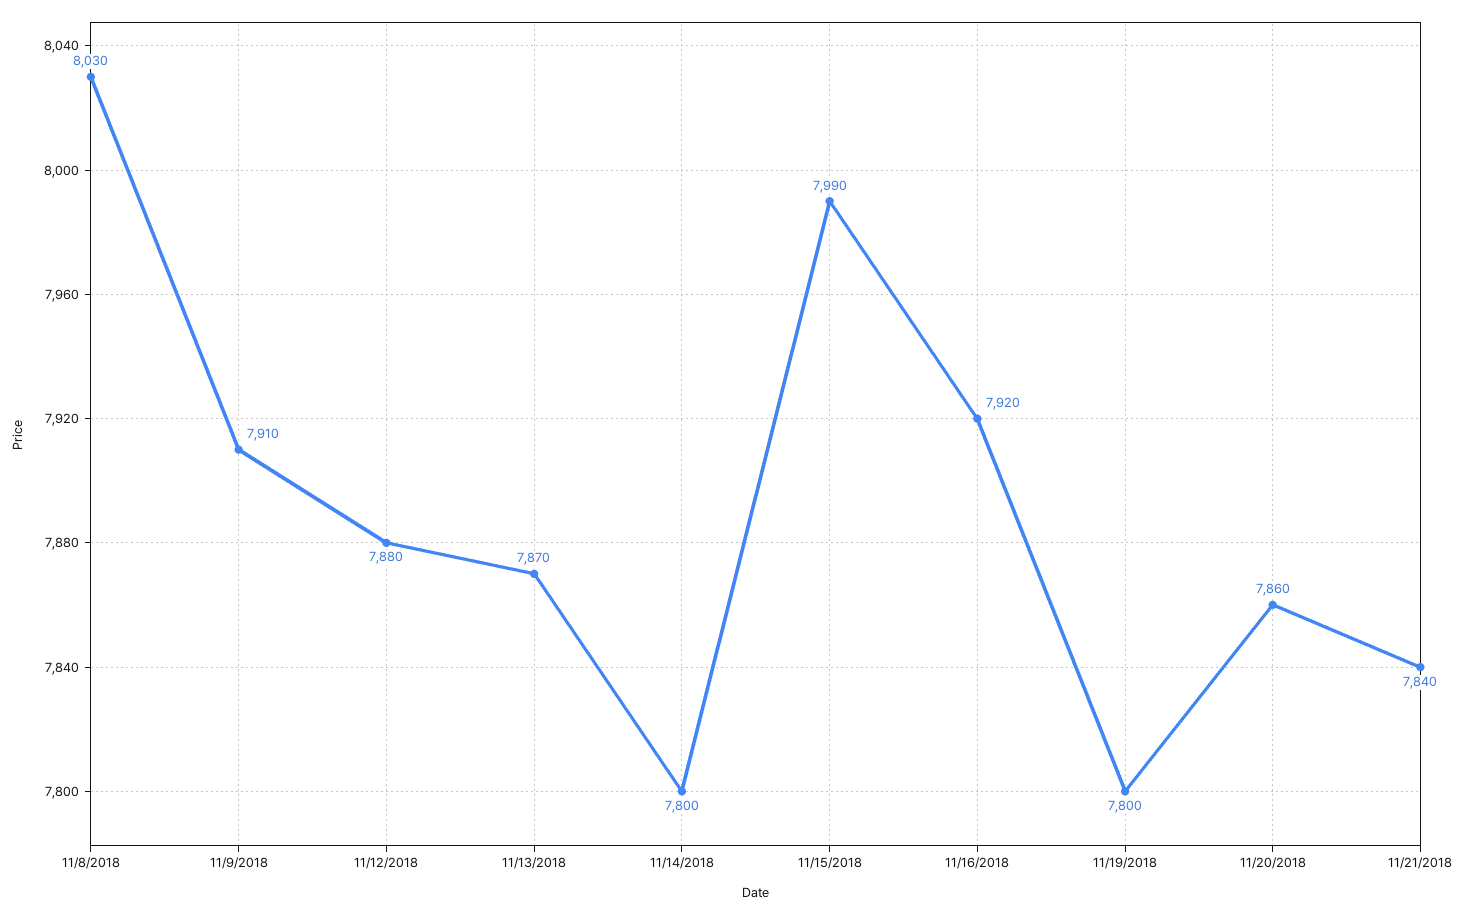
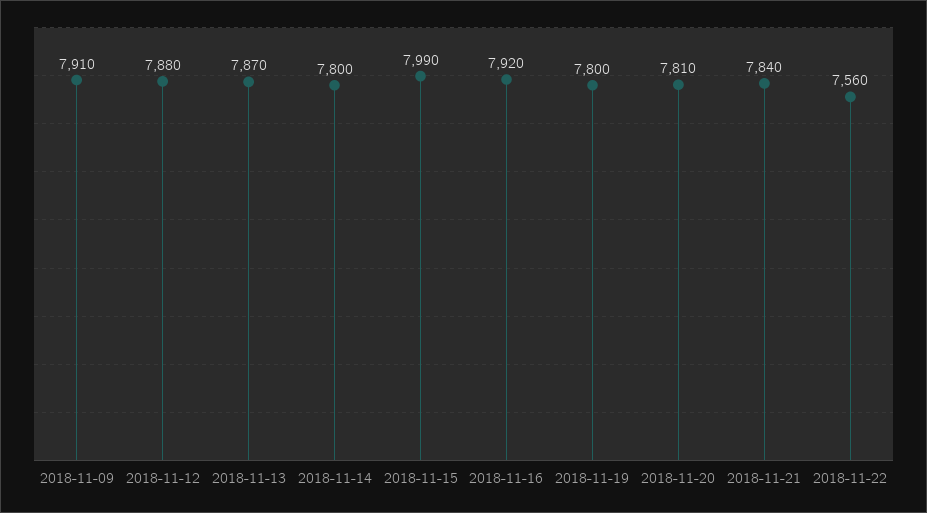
11/8/2018: 8030 -> none
11/20/2018: 7860 -> 7810
2018-11-22: none -> 7560

